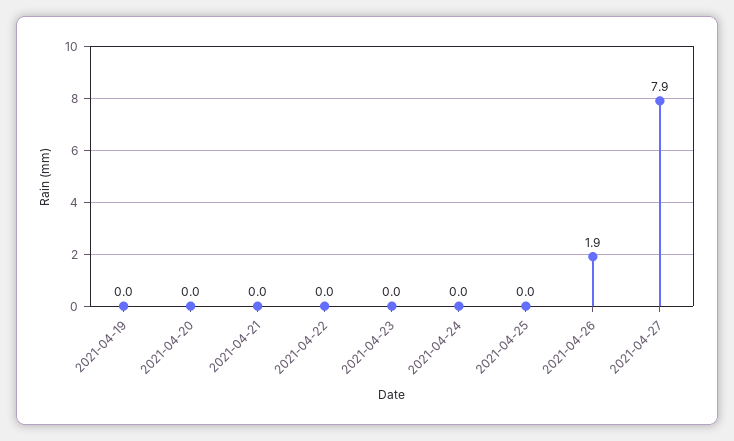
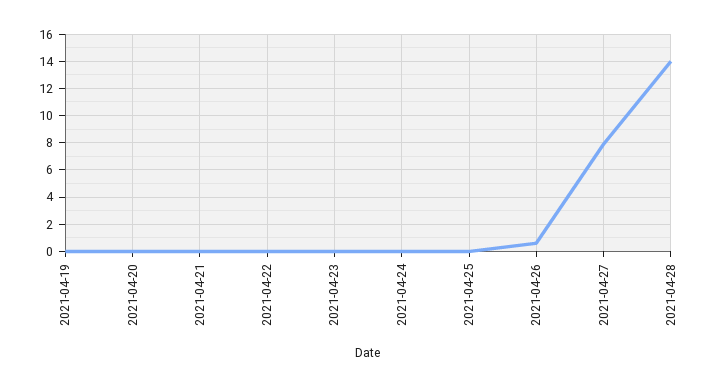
2021-04-26: 1.9 -> 0.5
2021-04-28: none -> 14

